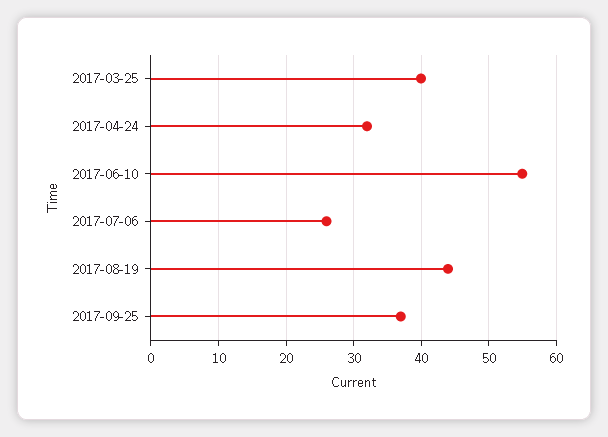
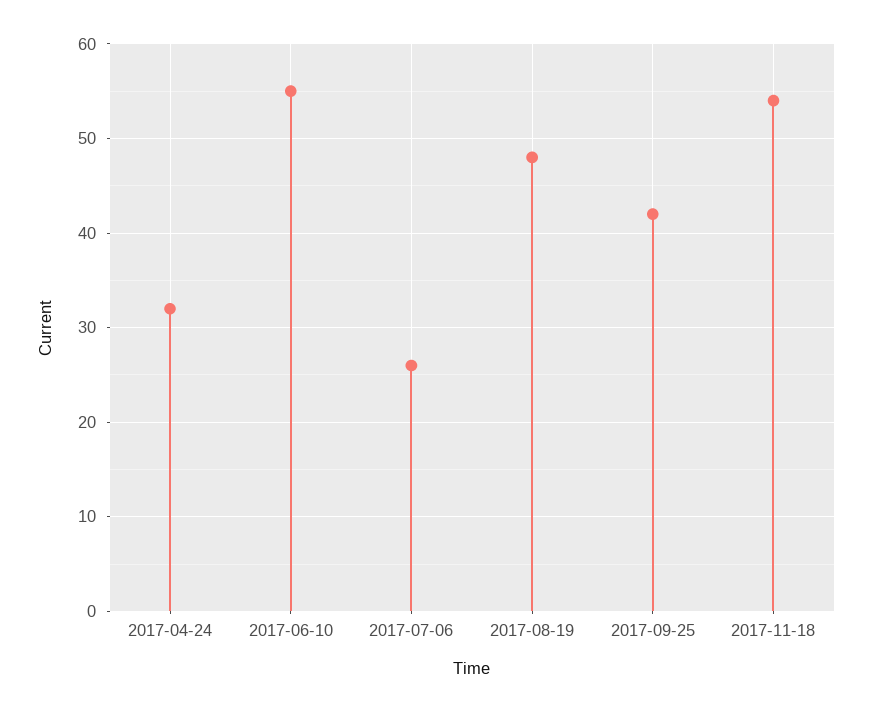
2017-03-25: 40 -> none
2017-08-19: 44 -> 48
2017-09-25: 37 -> 42
2017-11-18: none -> 54

